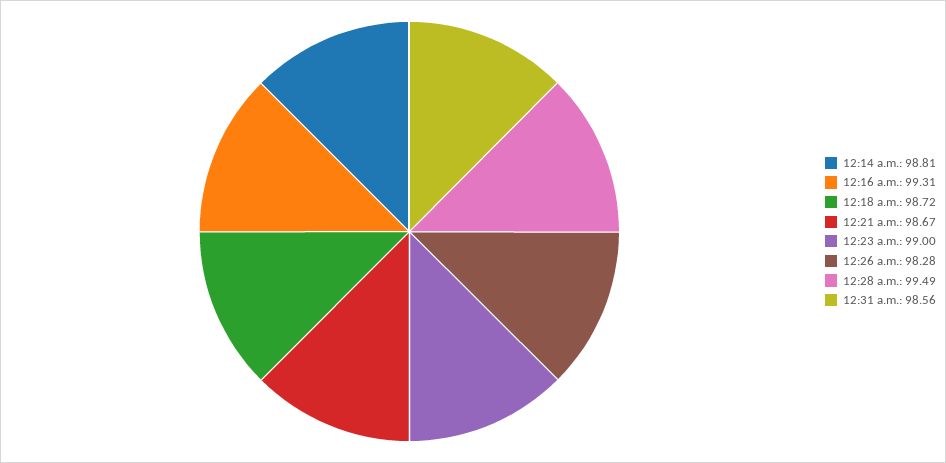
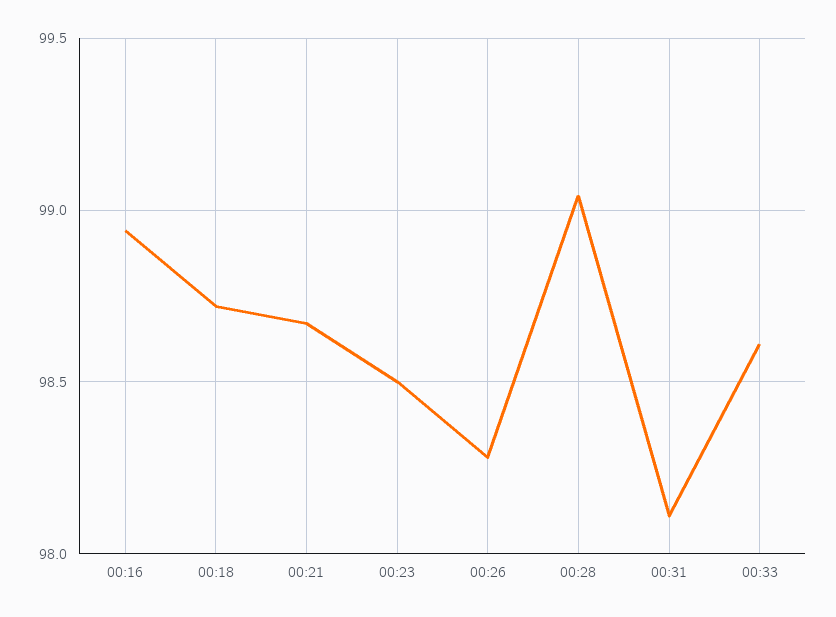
12:14 a.m.: 98.81 -> none
12:16 a.m.: 99.31 -> 98.95
12:23 a.m.: 99 -> 98.5
12:28 a.m.: 99.49 -> 99.05
12:31 a.m.: 98.56 -> 98.1
00:33: none -> 98.6

